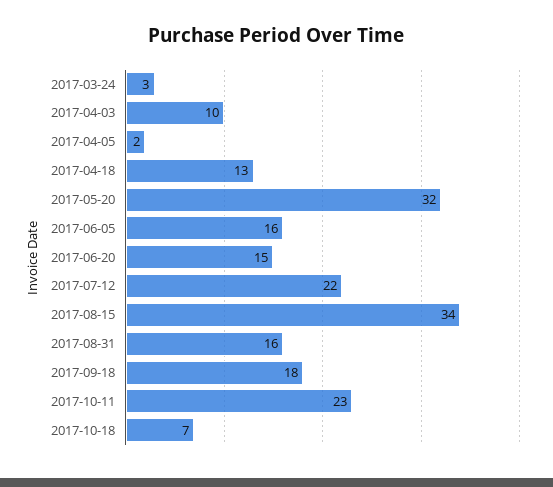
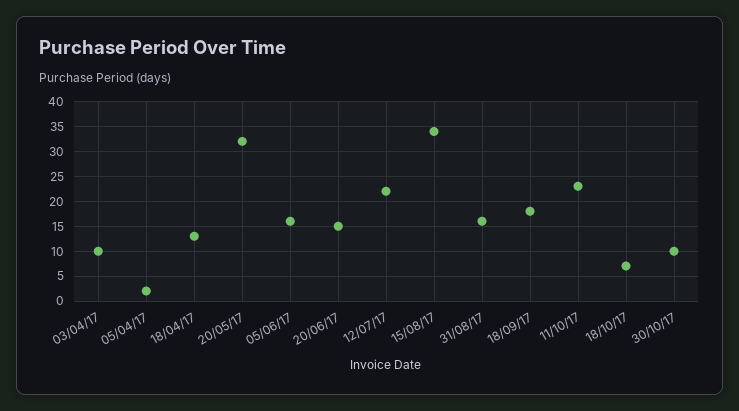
2017-03-24: 3 -> none
30/10/17: none -> 10

